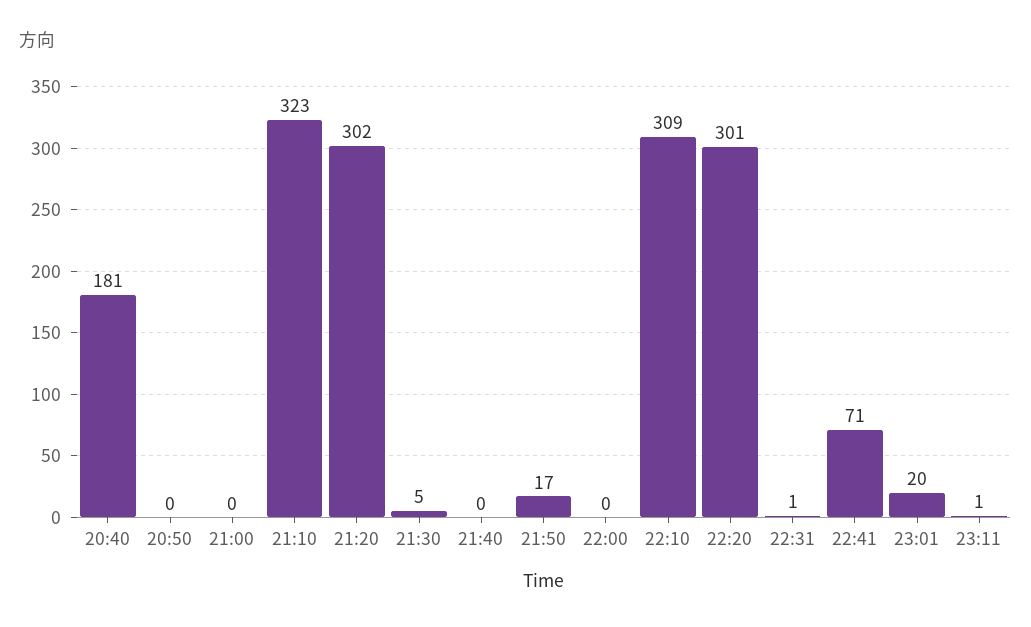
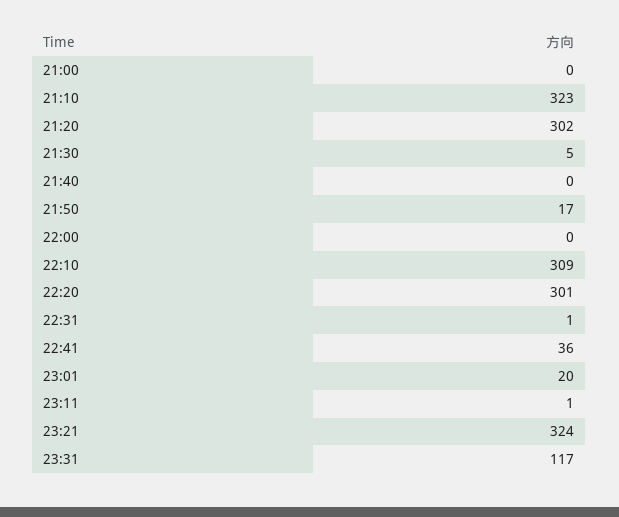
20:40: 181 -> none
20:50: 0 -> none
22:41: 71 -> 36
23:21: none -> 324
23:31: none -> 117

